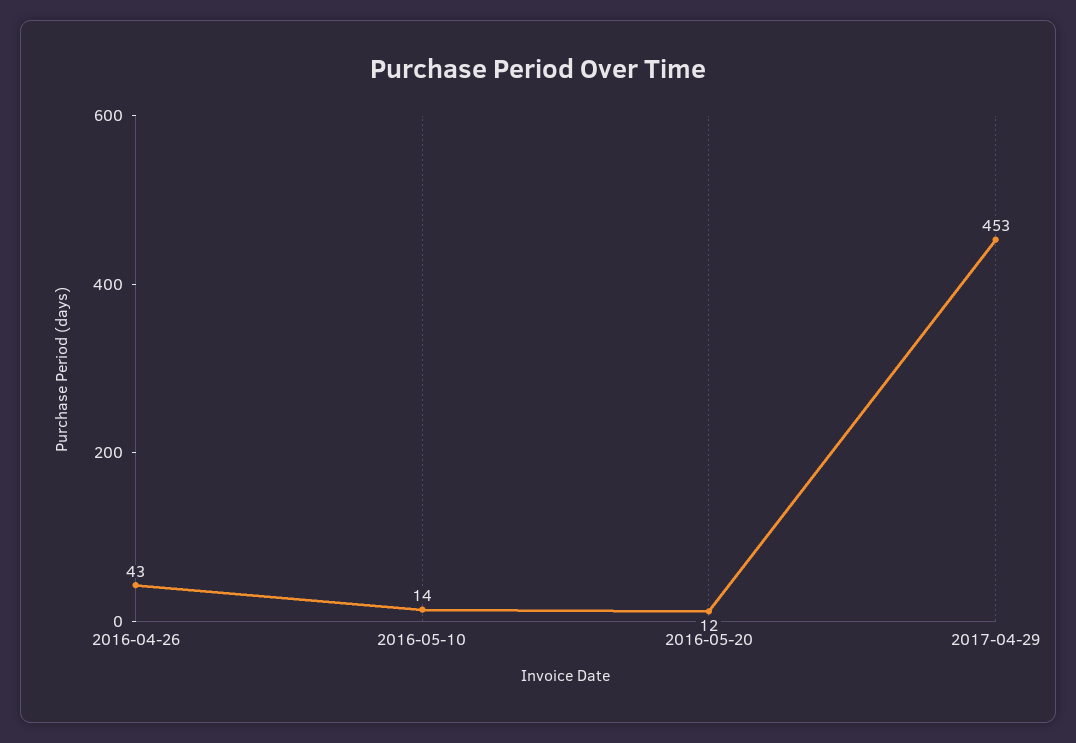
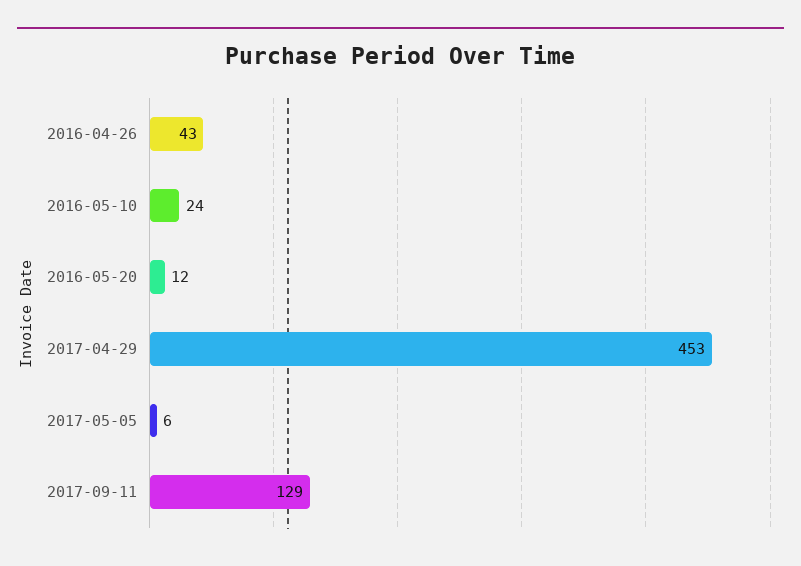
2016-05-10: 14 -> 24
2017-05-05: none -> 6
2017-09-11: none -> 129

